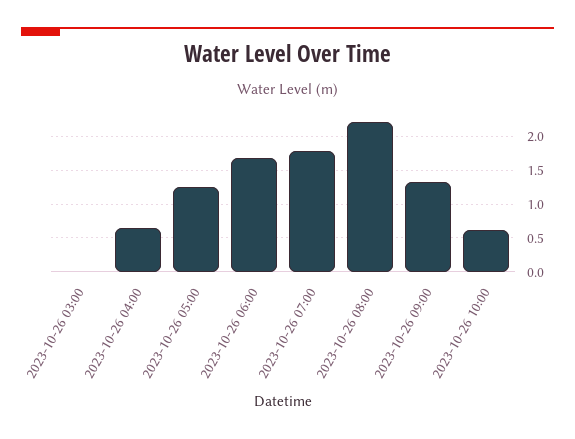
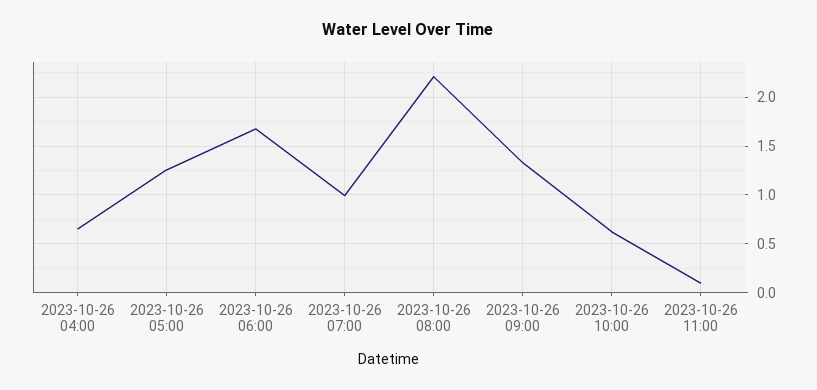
2023-10-26 03:00: 0 -> none
2023-10-26 07:00: 1.8 -> 1
2023-10-26 11:00: none -> 0.1

